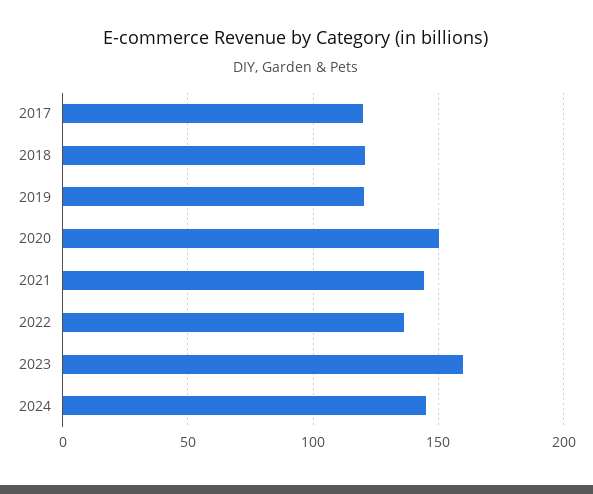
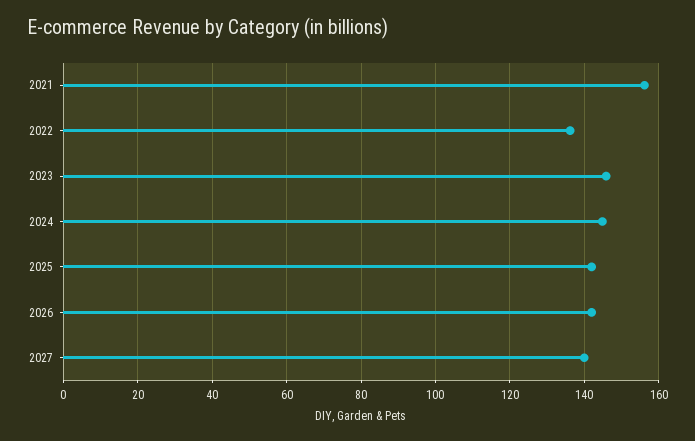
2017: 120 -> none
2018: 120 -> none
2019: 120 -> none
2020: 150 -> none
2021: 145 -> 156
2023: 160 -> 146
2025: none -> 142
2026: none -> 142
2027: none -> 140

